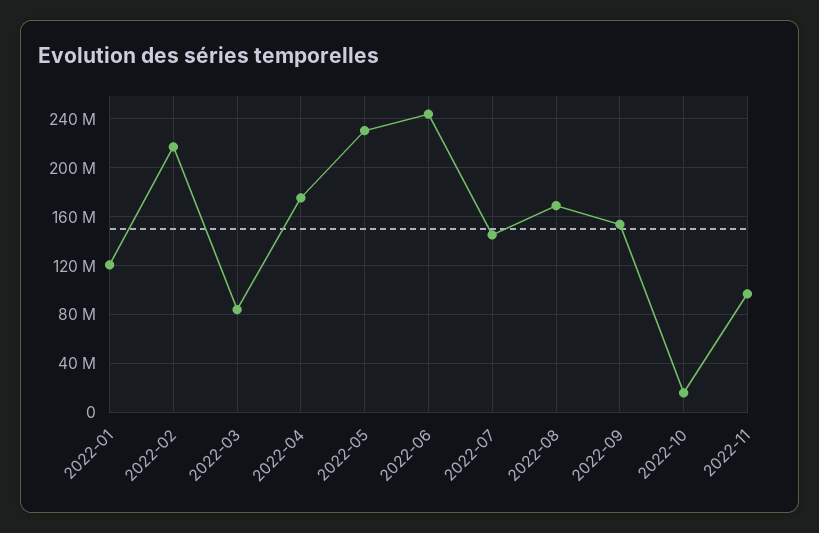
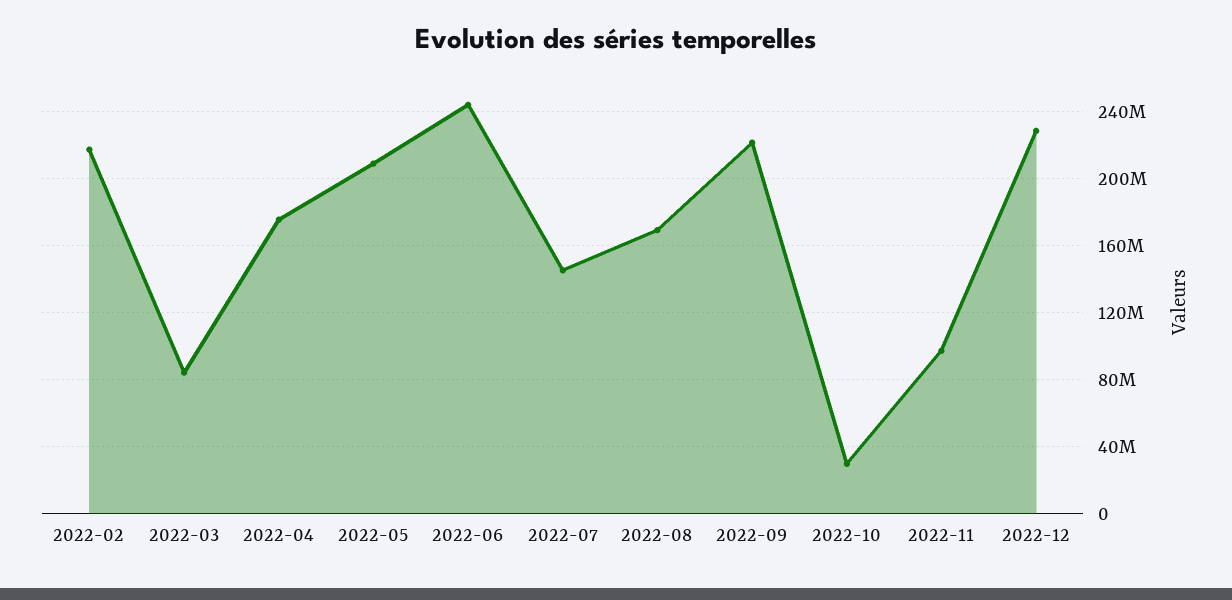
2022-01: 120000000 -> none
2022-05: 230000000 -> 210000000
2022-09: 155000000 -> 220000000
2022-10: 15000000 -> 30000000
2022-12: none -> 230000000

